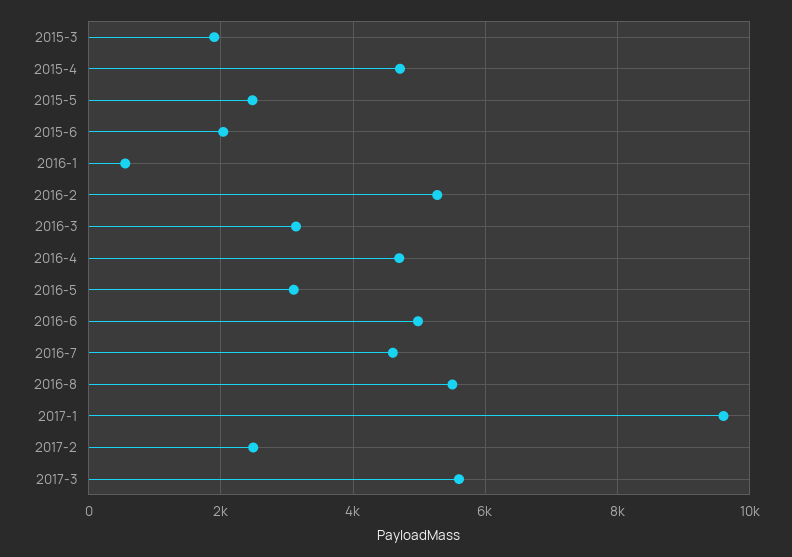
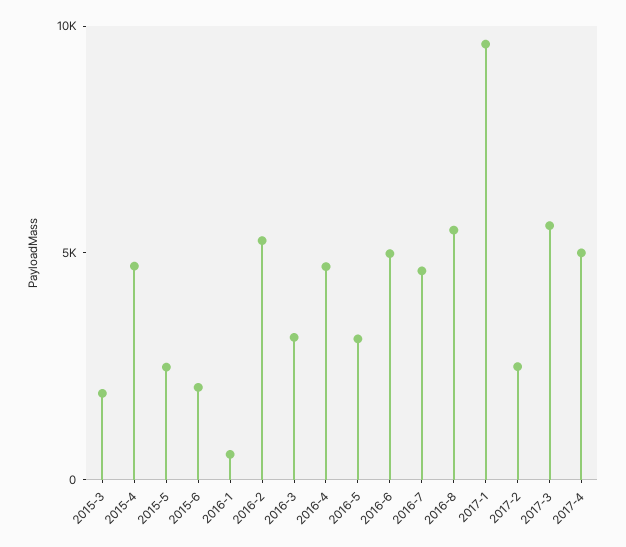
2017-4: none -> 5000

